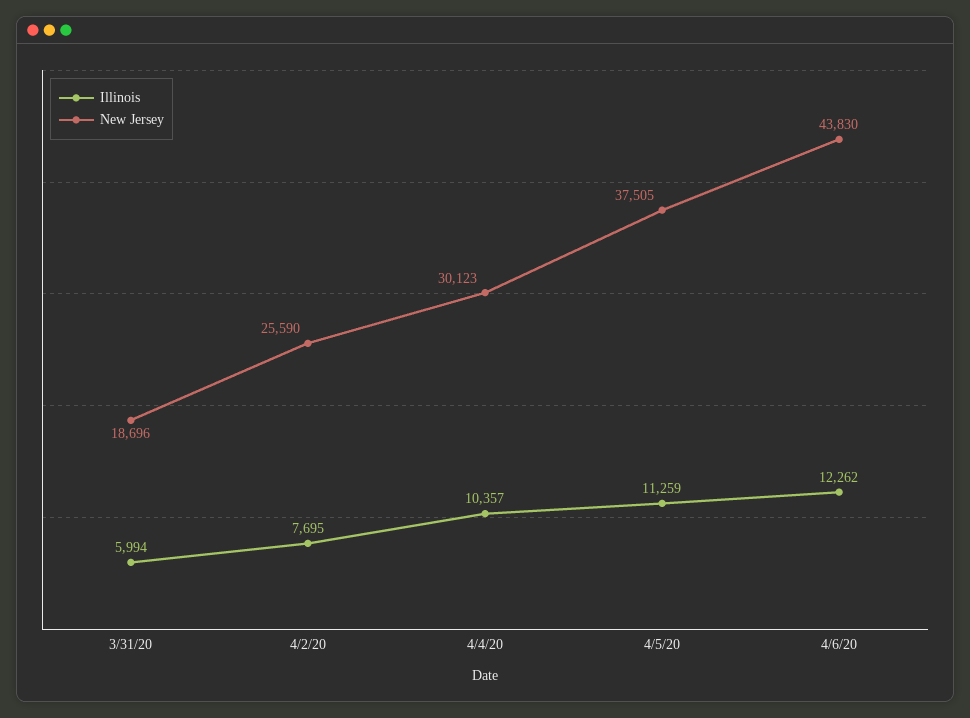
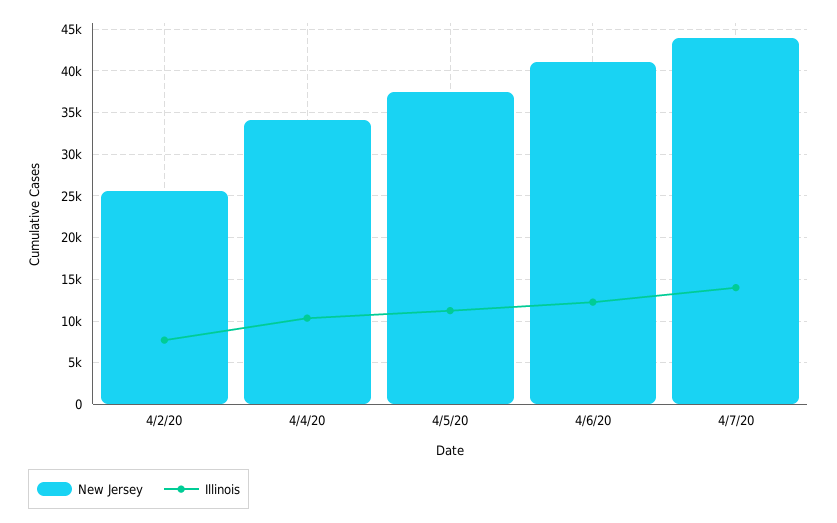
Illinois, 3/31/20: 5994 -> none
New Jersey, 3/31/20: 18696 -> none
New Jersey, 4/4/20: 30123 -> 34000
New Jersey, 4/6/20: 43830 -> 41000
New Jersey, 4/7/20: none -> 44000
Illinois, 4/7/20: none -> 14000

